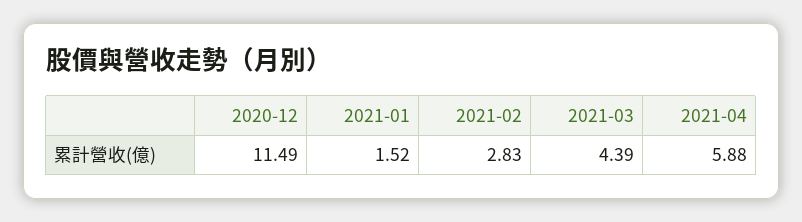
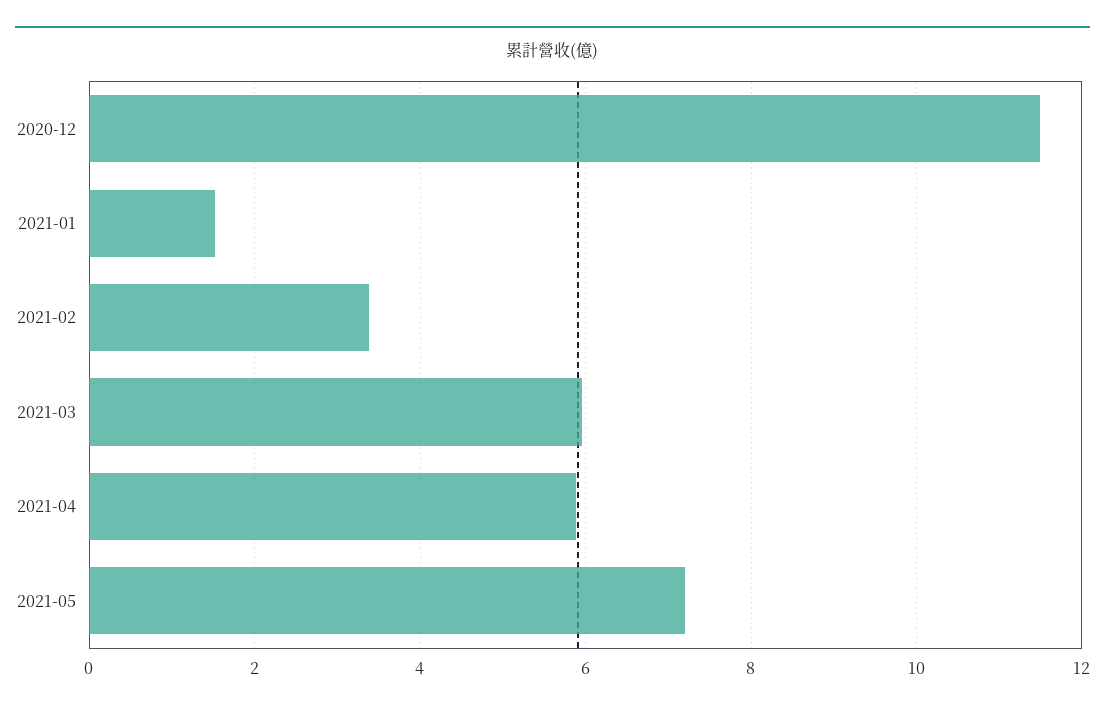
2021-02: 2.83 -> 3.4
2021-03: 4.39 -> 6
2021-05: none -> 7.2

